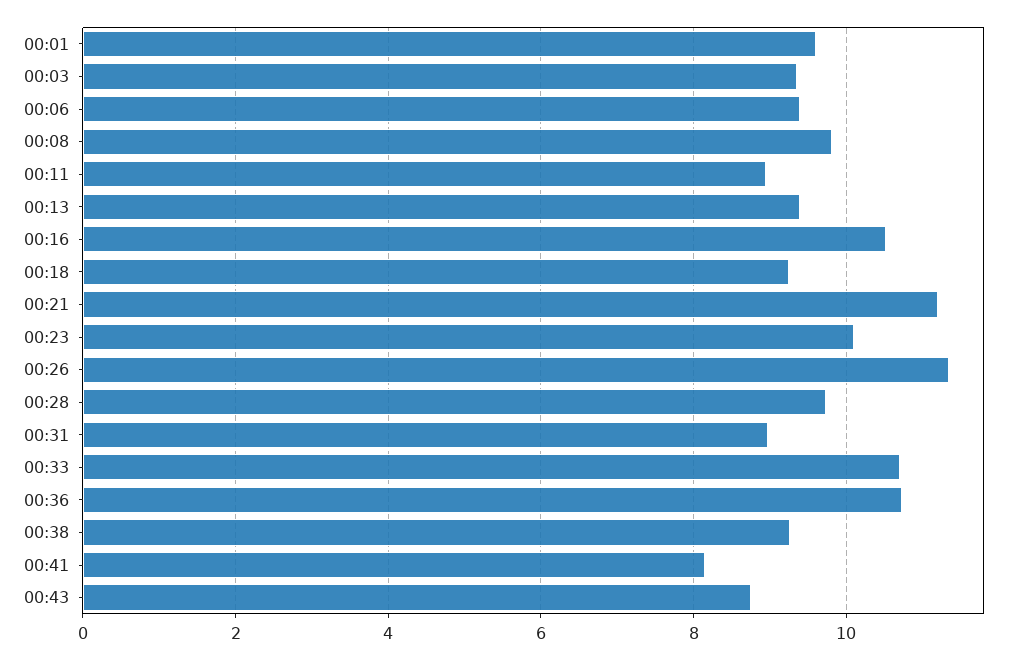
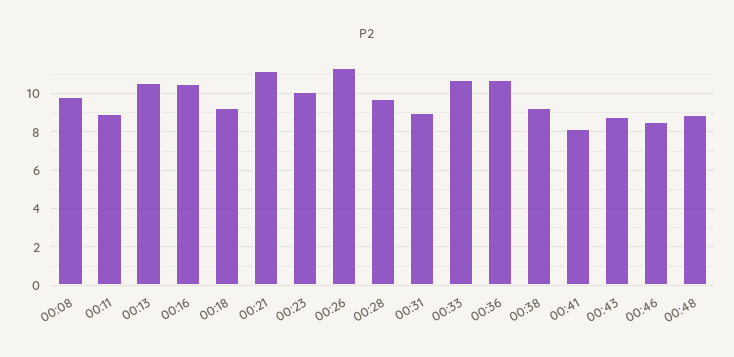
00:01: 9.6 -> none
00:03: 9.4 -> none
00:06: 9.4 -> none
00:13: 9.4 -> 10.5
00:46: none -> 8.5
00:48: none -> 9

